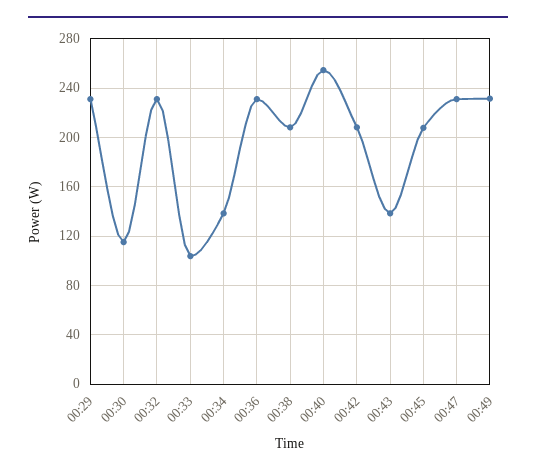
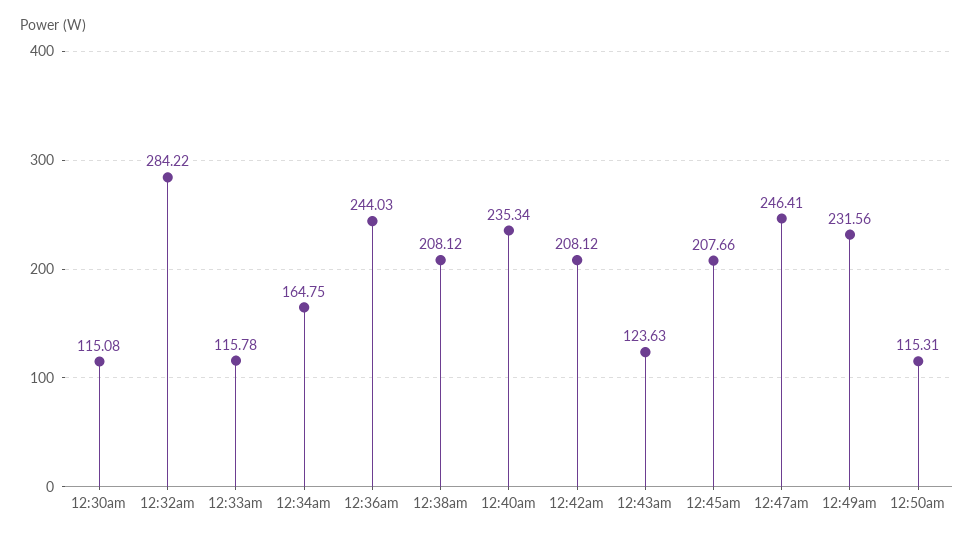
00:29: 230 -> none
00:32: 230 -> 284.22
00:33: 105 -> 115.78
00:34: 140 -> 164.75
00:36: 230 -> 244.03
00:40: 255 -> 235.34
00:43: 140 -> 123.63
00:47: 230 -> 246.41
12:50am: none -> 115.31

